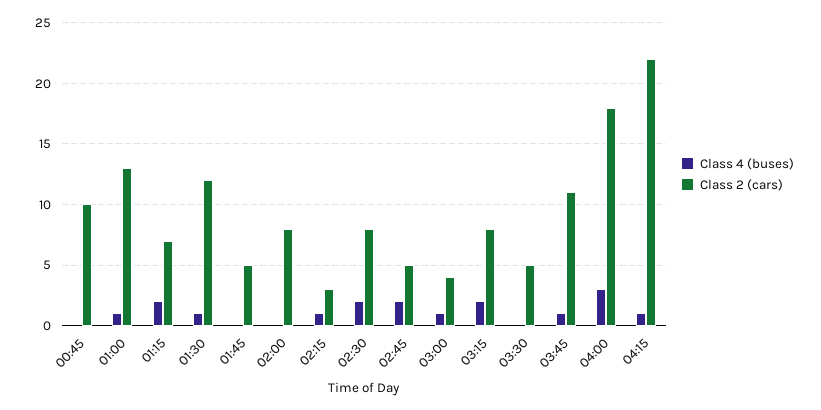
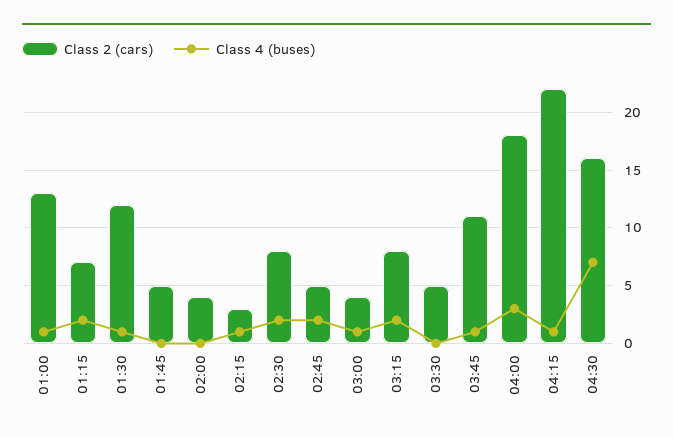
Class 4 (buses), 00:45: 0 -> none
Class 2 (cars), 00:45: 10 -> none
Class 2 (cars), 02:00: 8 -> 4
Class 2 (cars), 04:30: none -> 16
Class 4 (buses), 04:30: none -> 7

